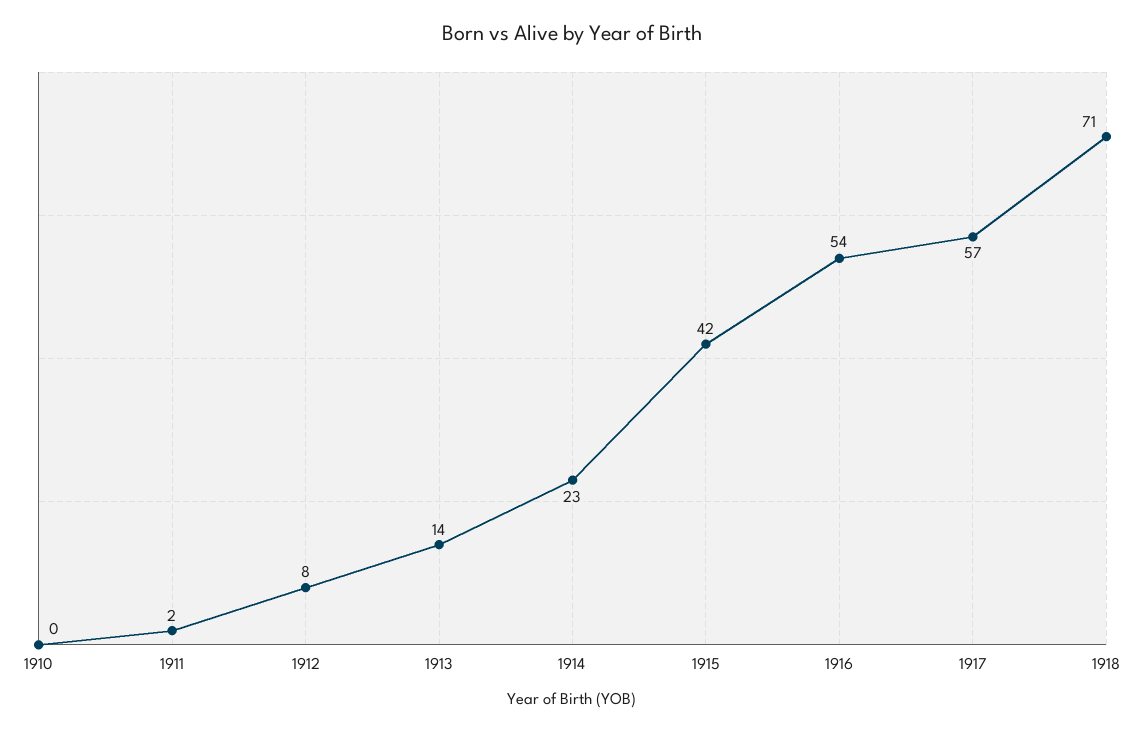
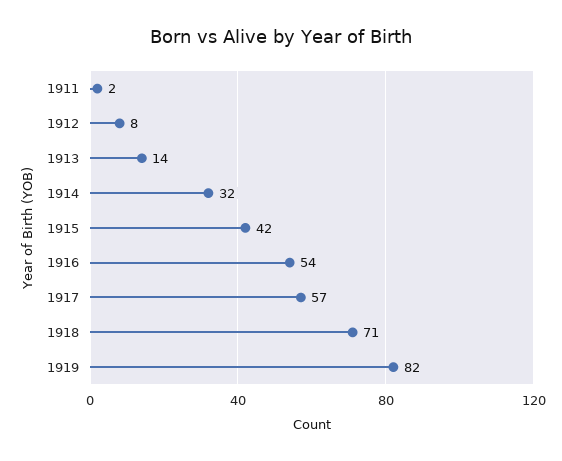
1910: 0 -> none
1914: 23 -> 32
1919: none -> 82

